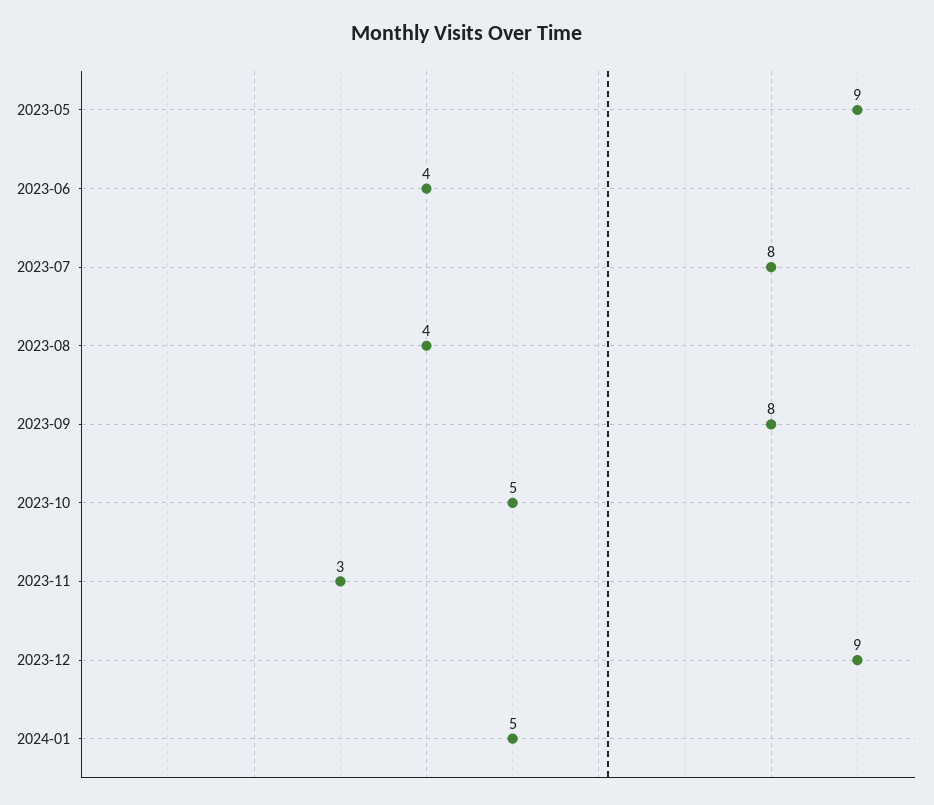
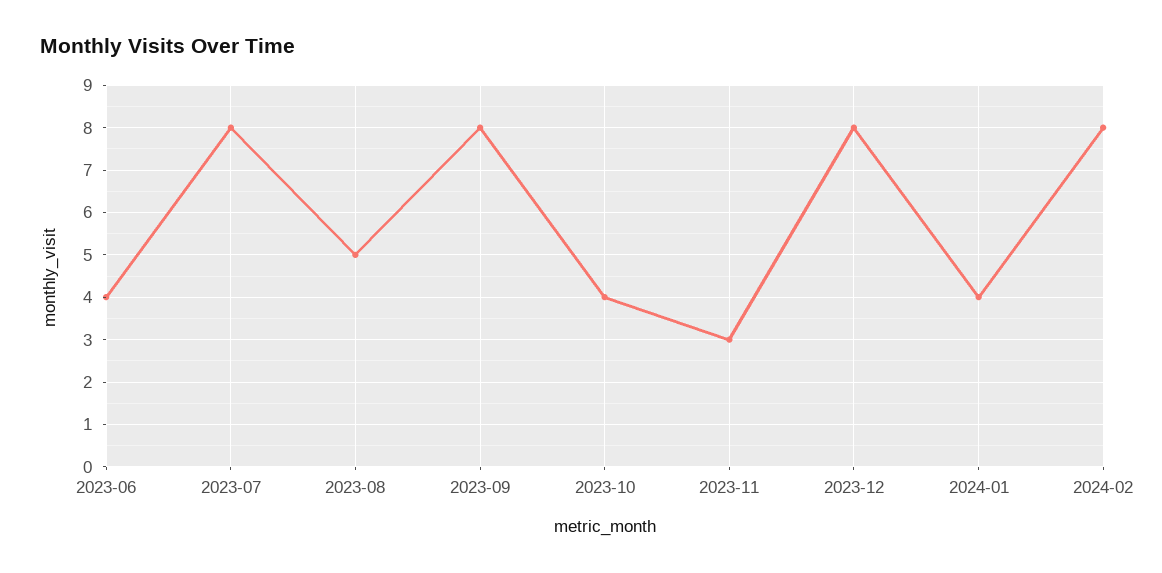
2023-05: 9 -> none
2023-08: 4 -> 5
2023-10: 5 -> 4
2023-12: 9 -> 8
2024-01: 5 -> 4
2024-02: none -> 8

